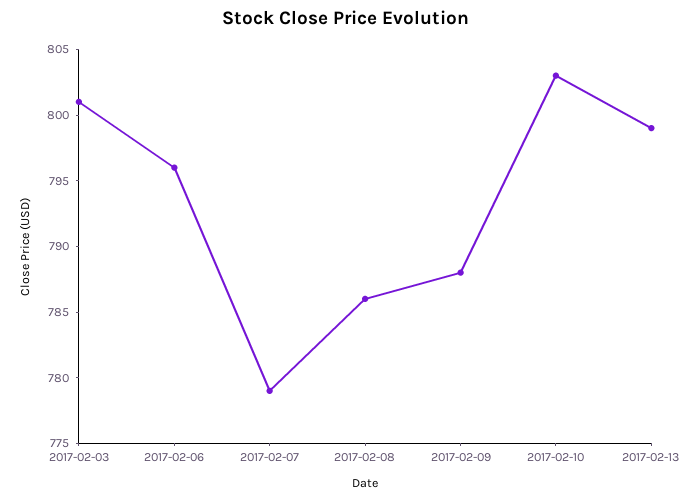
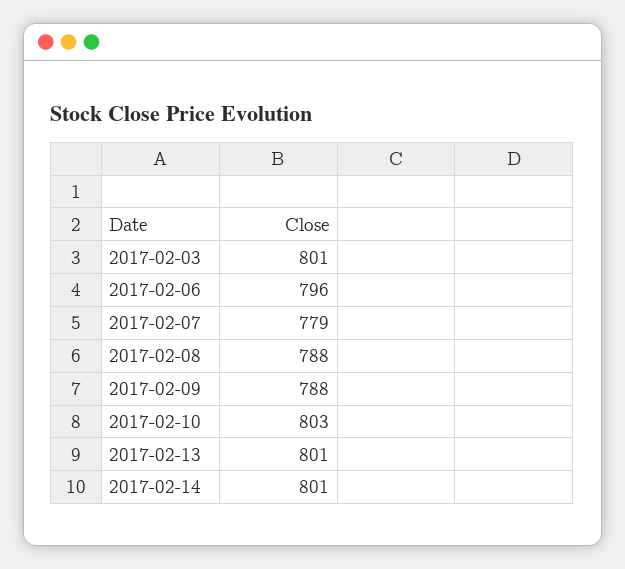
2017-02-08: 786 -> 788
2017-02-13: 799 -> 801
2017-02-14: none -> 801

